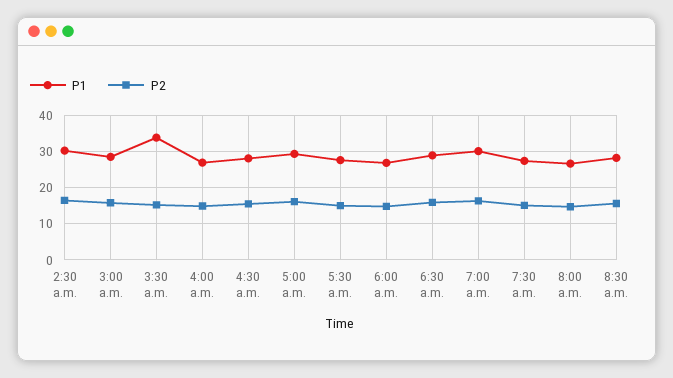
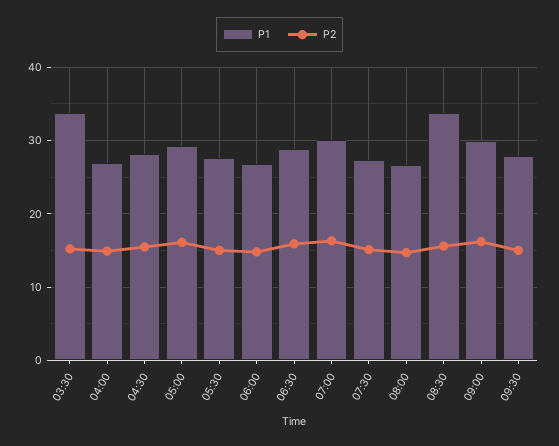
P1, 2:30 a.m.: 30 -> none
P2, 2:30 a.m.: 16 -> none
P1, 3:00 a.m.: 28 -> none
P2, 3:00 a.m.: 16 -> none
P1, 8:30 a.m.: 28 -> 34
P1, 09:00: none -> 30
P2, 09:00: none -> 16
P1, 09:30: none -> 28
P2, 09:30: none -> 15

